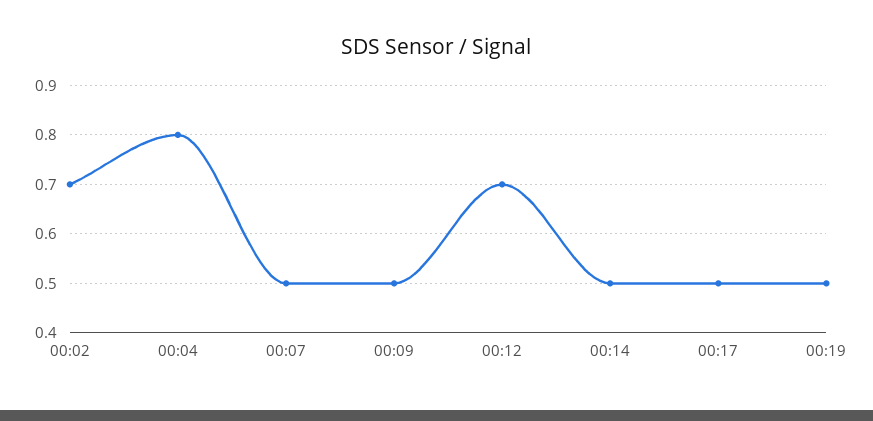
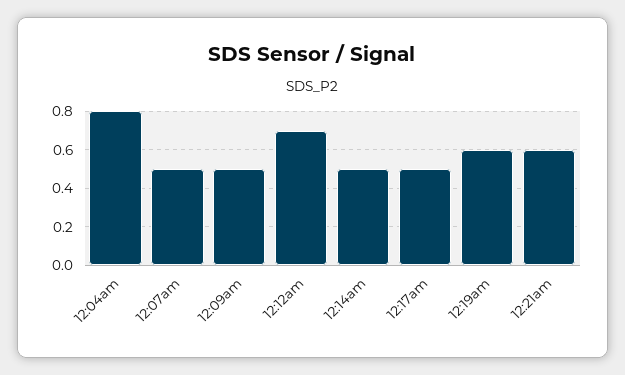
00:02: 0.7 -> none
00:19: 0.5 -> 0.6
12:21am: none -> 0.6

